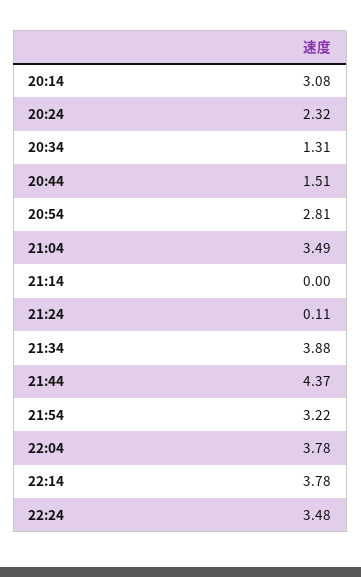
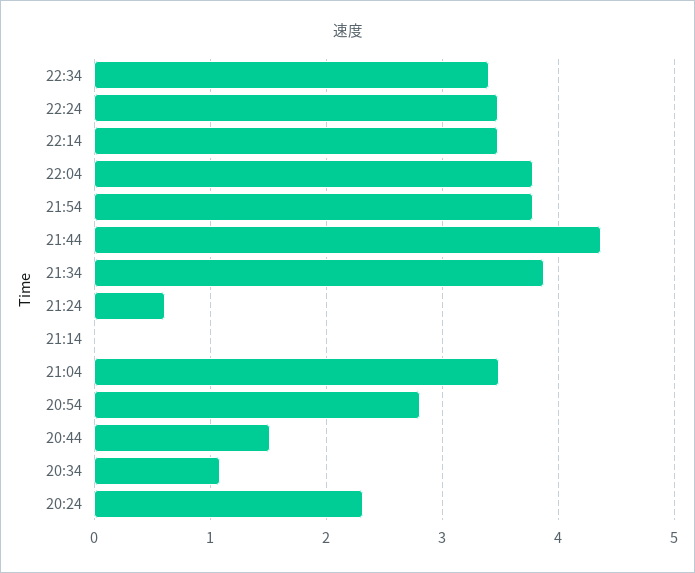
20:14: 3.08 -> none
20:34: 1.31 -> 1.1
21:24: 0.11 -> 0.6
21:54: 3.22 -> 3.8
22:14: 3.78 -> 3.5
22:34: none -> 3.4

